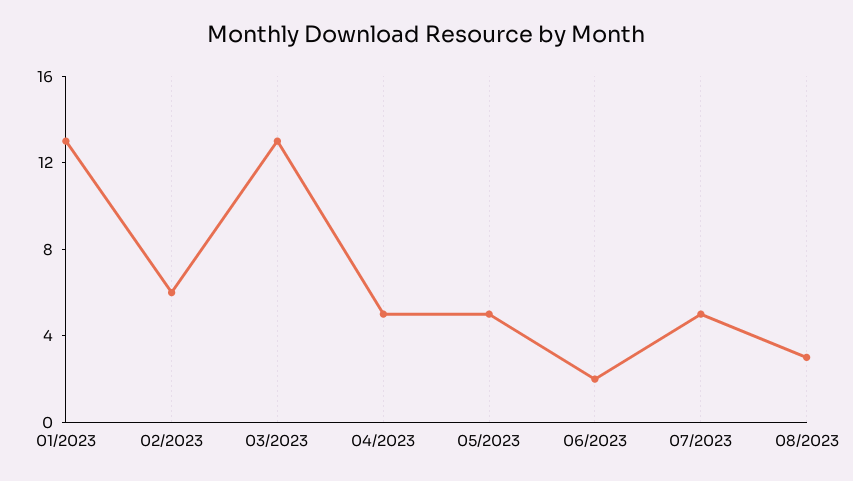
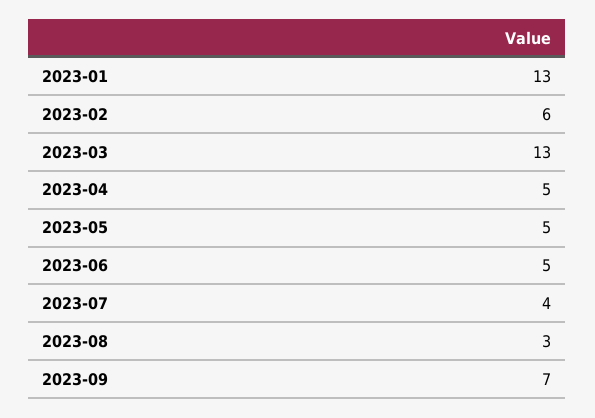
06/2023: 2 -> 5
07/2023: 5 -> 4
2023-09: none -> 7

